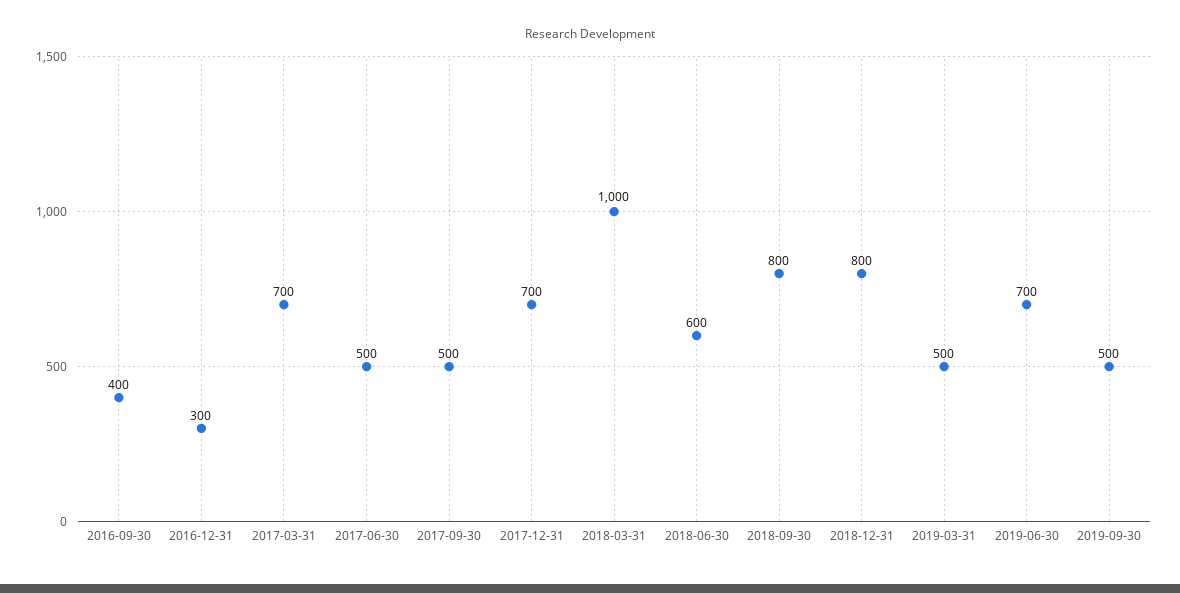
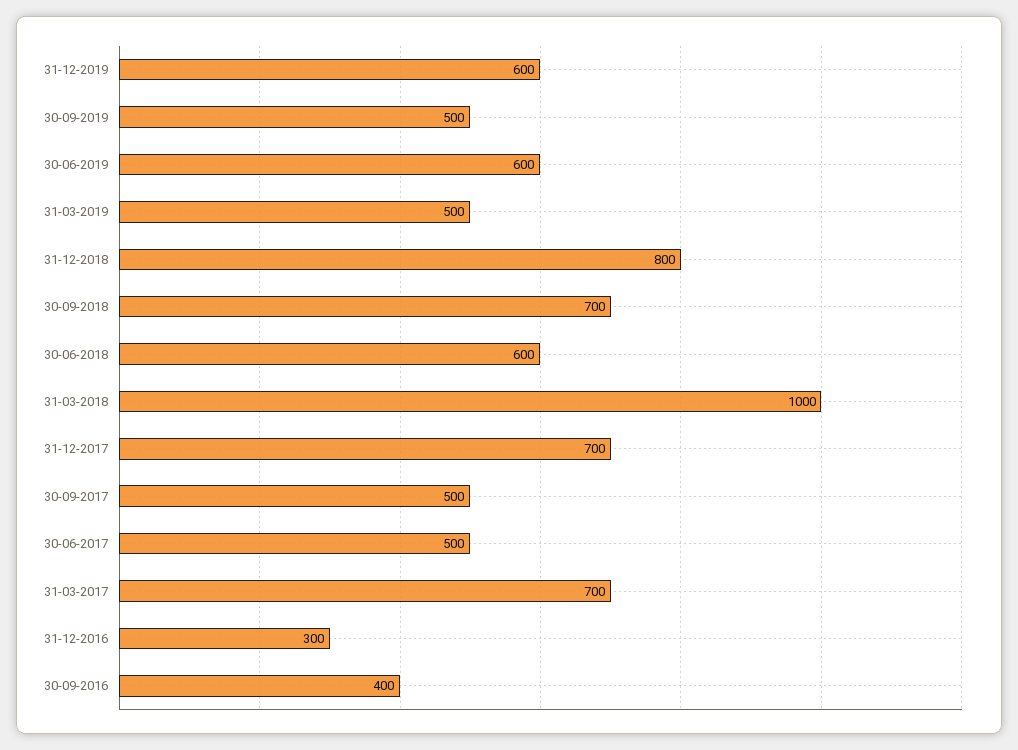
2018-09-30: 800 -> 700
2019-06-30: 700 -> 600
31-12-2019: none -> 600

